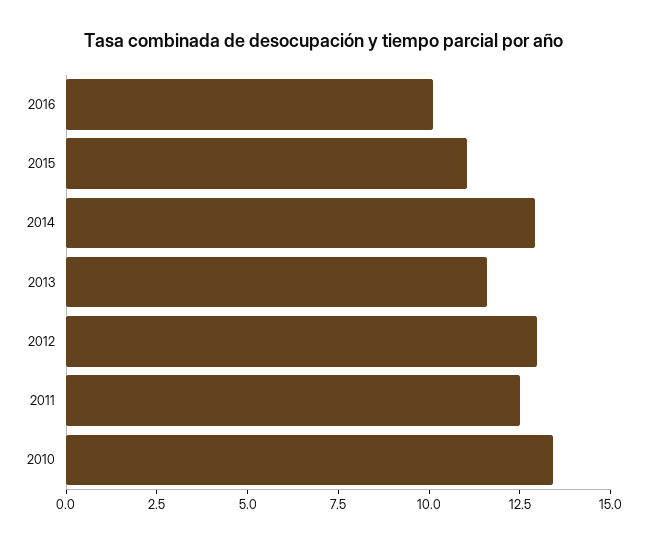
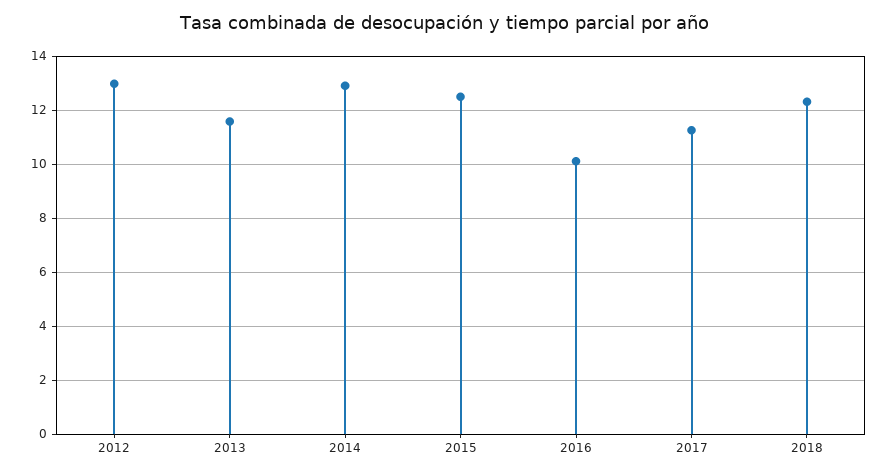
2015: 11 -> 12.5
2011: 12.5 -> none
2010: 13.5 -> none
2017: none -> 11.25
2018: none -> 12.25

